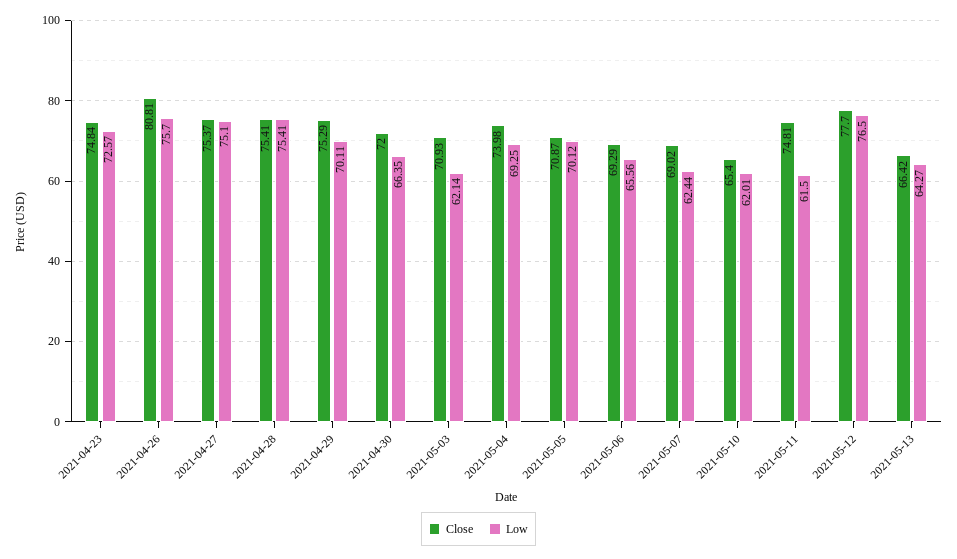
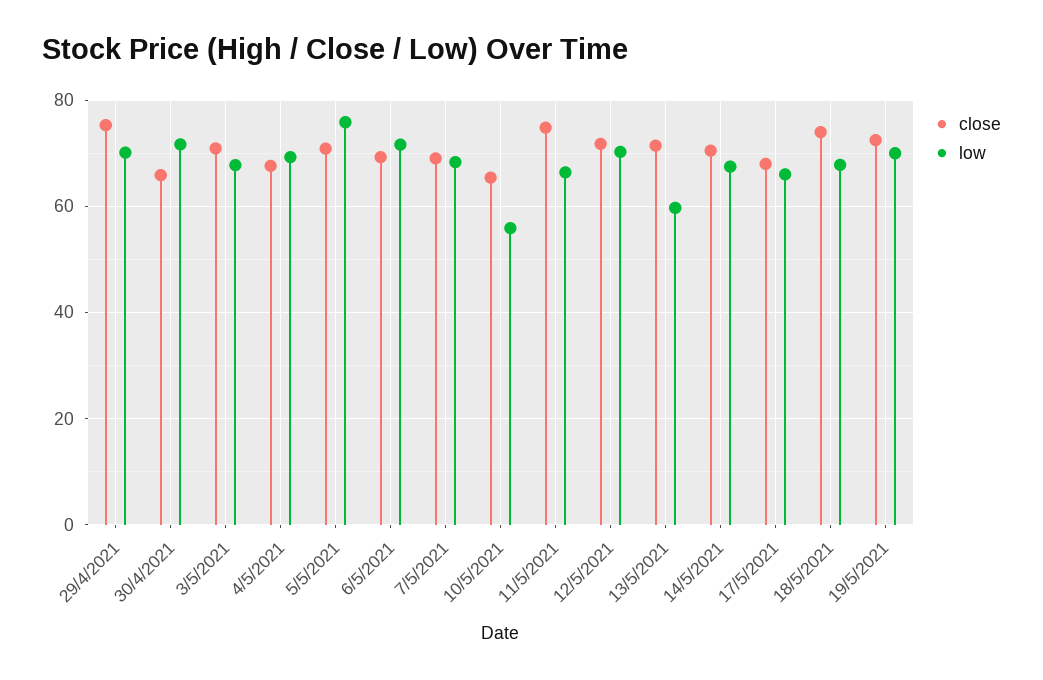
Close, 2021-04-23: 74.84 -> none
Low, 2021-04-23: 72.57 -> none
Close, 2021-04-26: 80.81 -> none
Low, 2021-04-26: 75.7 -> none
Close, 2021-04-27: 75.37 -> none
Low, 2021-04-27: 75.1 -> none
Close, 2021-04-28: 75.41 -> none
Low, 2021-04-28: 75.41 -> none
Close, 2021-04-30: 72 -> 66
Low, 2021-04-30: 66.35 -> 72
Low, 2021-05-03: 62.14 -> 68
Close, 2021-05-04: 73.98 -> 68
Low, 2021-05-05: 70.12 -> 76
Low, 2021-05-06: 65.56 -> 72
Low, 2021-05-07: 62.44 -> 68
Low, 2021-05-10: 62.01 -> 56
Low, 2021-05-11: 61.5 -> 66
Close, 2021-05-12: 77.7 -> 72
Low, 2021-05-12: 76.5 -> 70
Close, 2021-05-13: 66.42 -> 72
Low, 2021-05-13: 64.27 -> 60
Close, 14/5/2021: none -> 70
Low, 14/5/2021: none -> 68
Close, 17/5/2021: none -> 68
Low, 17/5/2021: none -> 66
Close, 18/5/2021: none -> 74
Low, 18/5/2021: none -> 68
Close, 19/5/2021: none -> 72
Low, 19/5/2021: none -> 70

